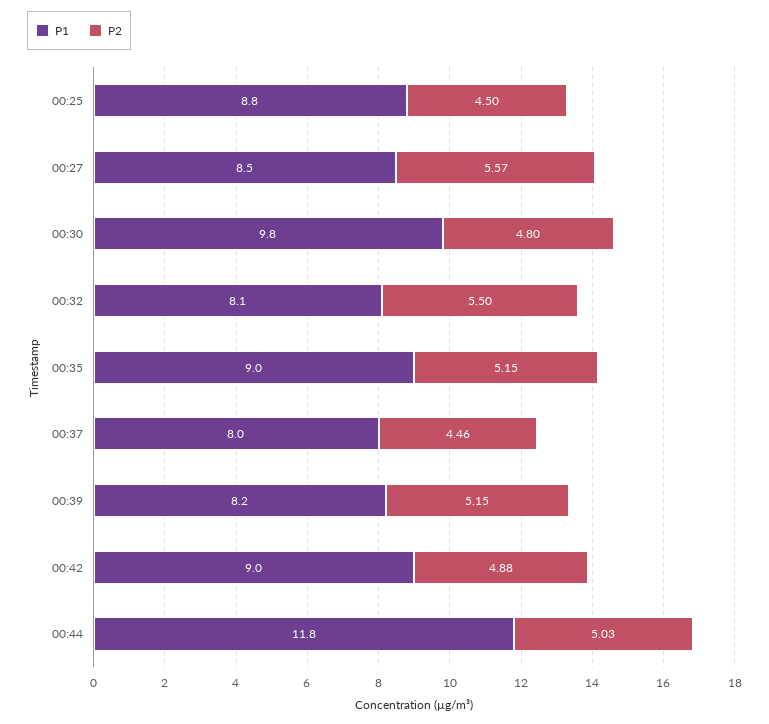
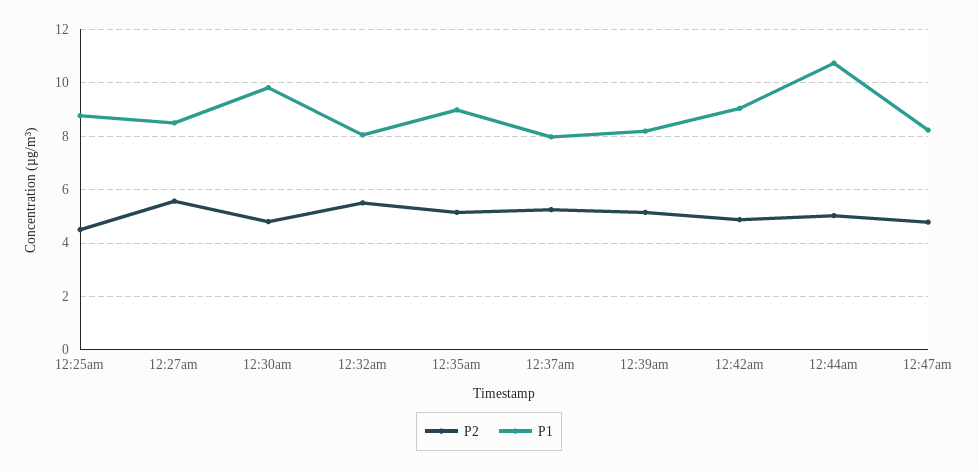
P2, 00:37: 4.46 -> 5.25
P1, 00:44: 11.8 -> 10.75
P2, 12:47am: none -> 4.75
P1, 12:47am: none -> 8.25

